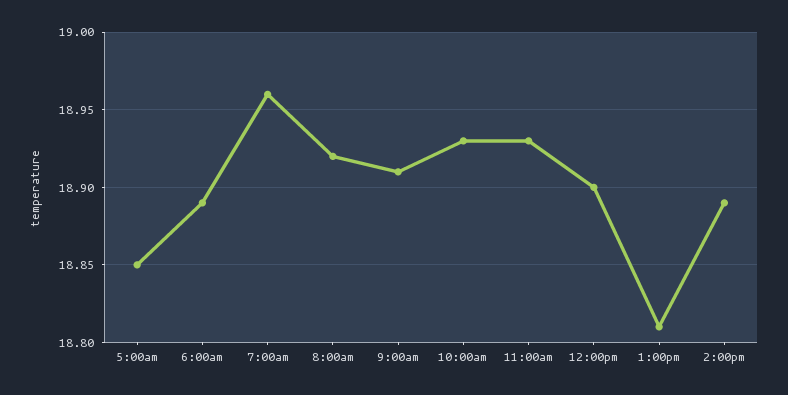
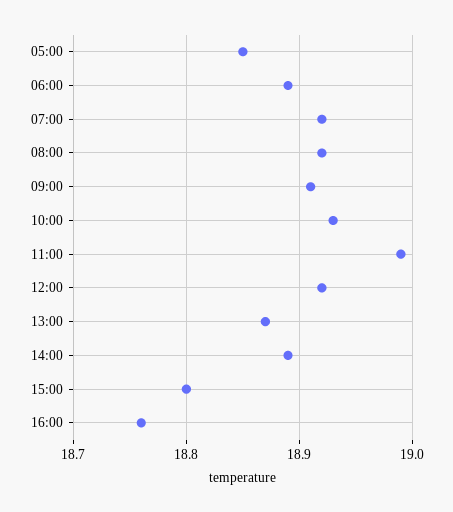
7:00am: 18.96 -> 18.92
11:00am: 18.93 -> 18.99
12:00pm: 18.9 -> 18.92
1:00pm: 18.81 -> 18.87
15:00: none -> 18.8
16:00: none -> 18.76

